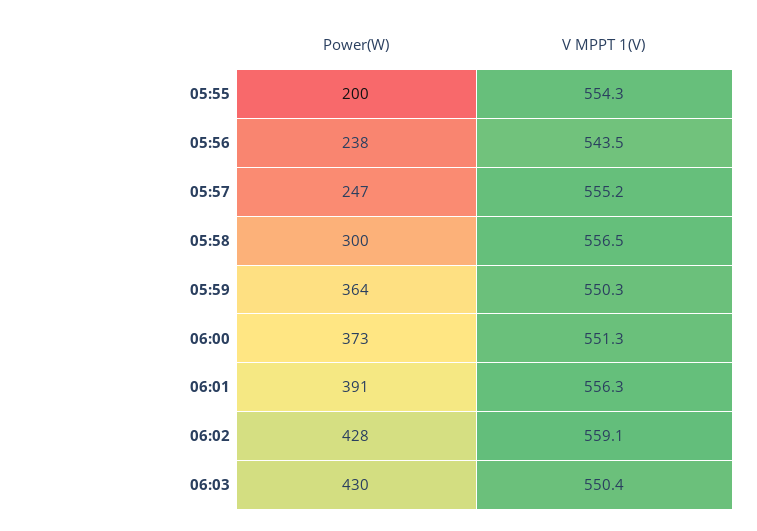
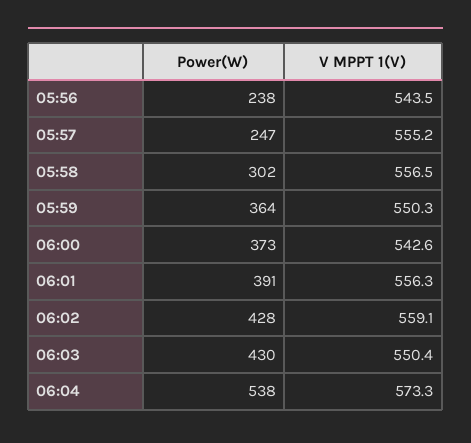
Power(W), 05:55: 200 -> none
V MPPT 1(V), 05:55: 554.3 -> none
Power(W), 05:58: 300 -> 302
V MPPT 1(V), 06:00: 551.3 -> 542.6
Power(W), 06:04: none -> 538
V MPPT 1(V), 06:04: none -> 573.3

